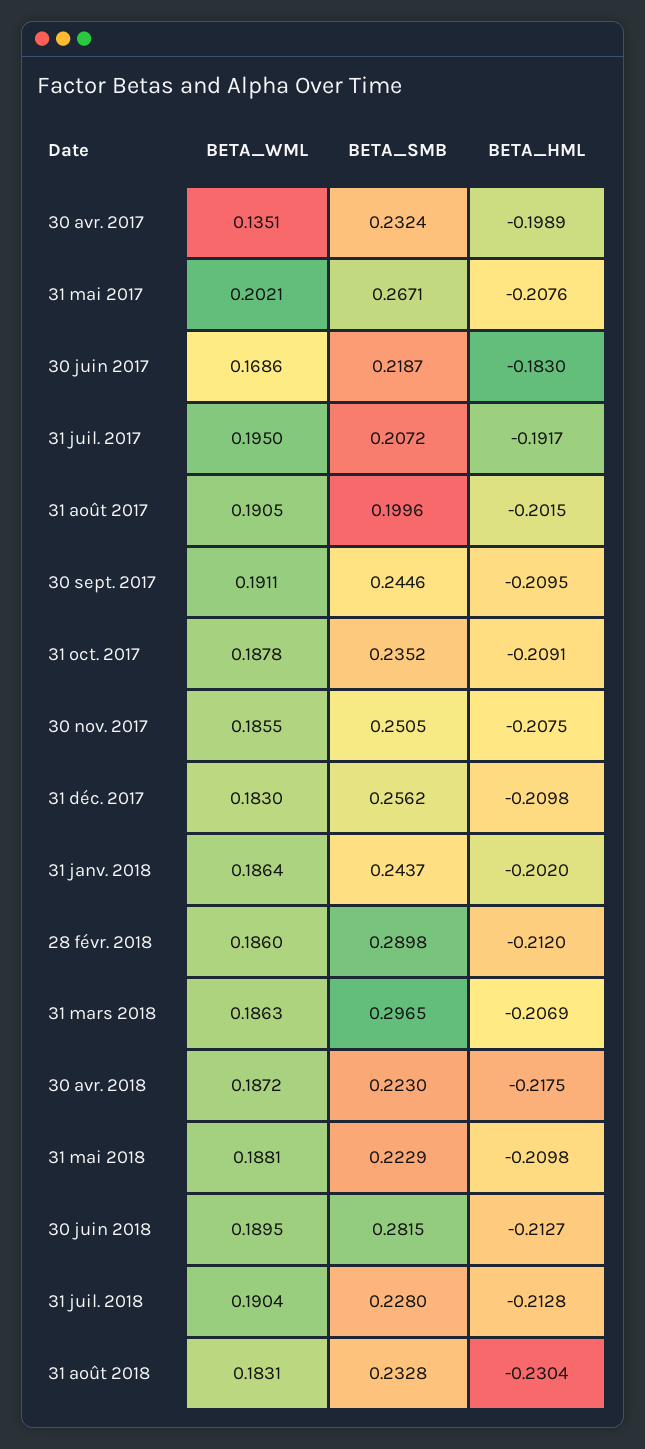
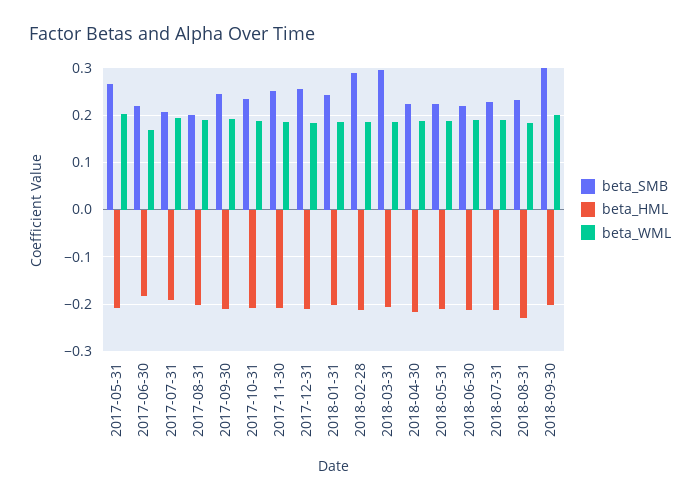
BETA_WML, 30 avr. 2017: 0.1351 -> none
BETA_SMB, 30 avr. 2017: 0.2324 -> none
BETA_HML, 30 avr. 2017: -0.1989 -> none
BETA_SMB, 30 juin 2018: 0.2815 -> 0.22
BETA_SMB, 2018-09-30: none -> 0.3
BETA_HML, 2018-09-30: none -> -0.2
BETA_WML, 2018-09-30: none -> 0.2

